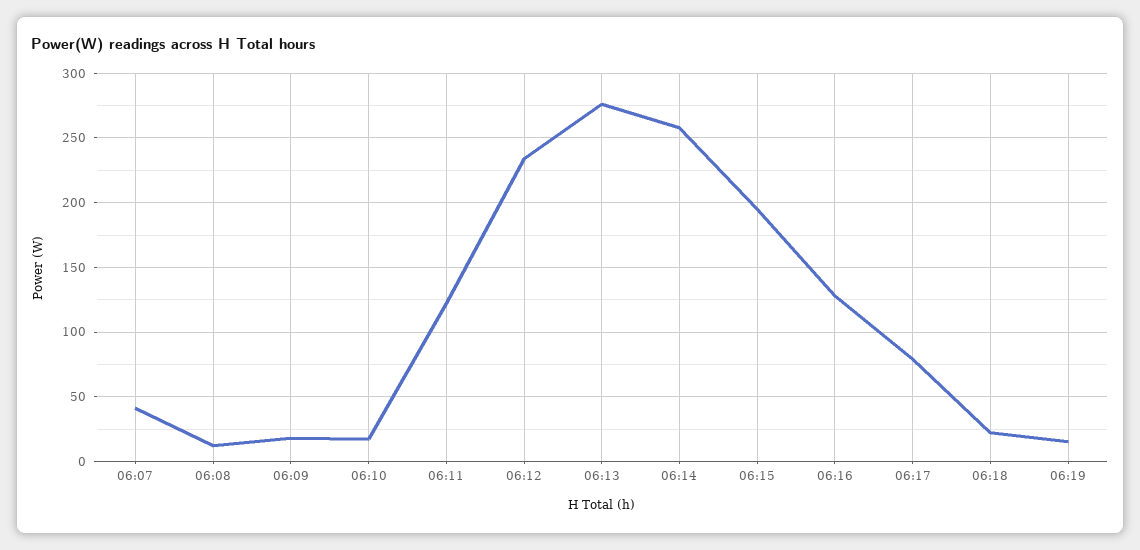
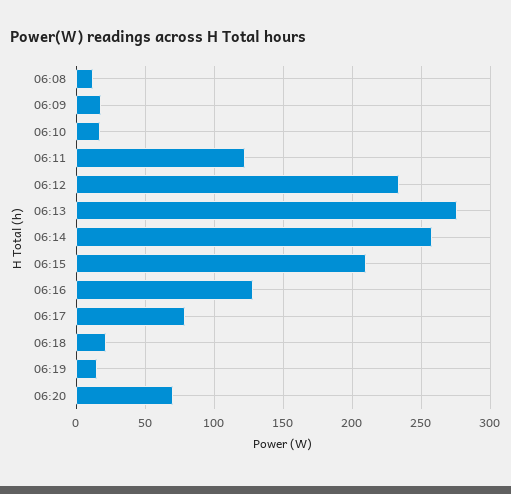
06:07: 40 -> none
06:15: 195 -> 210
06:20: none -> 70

